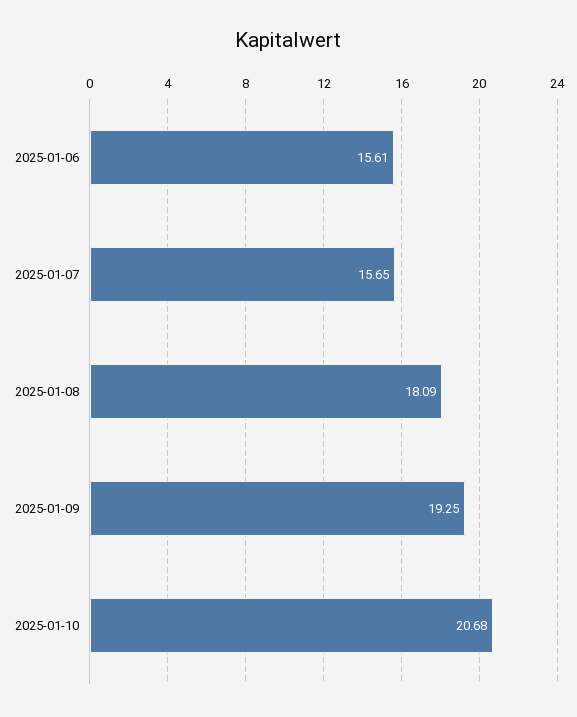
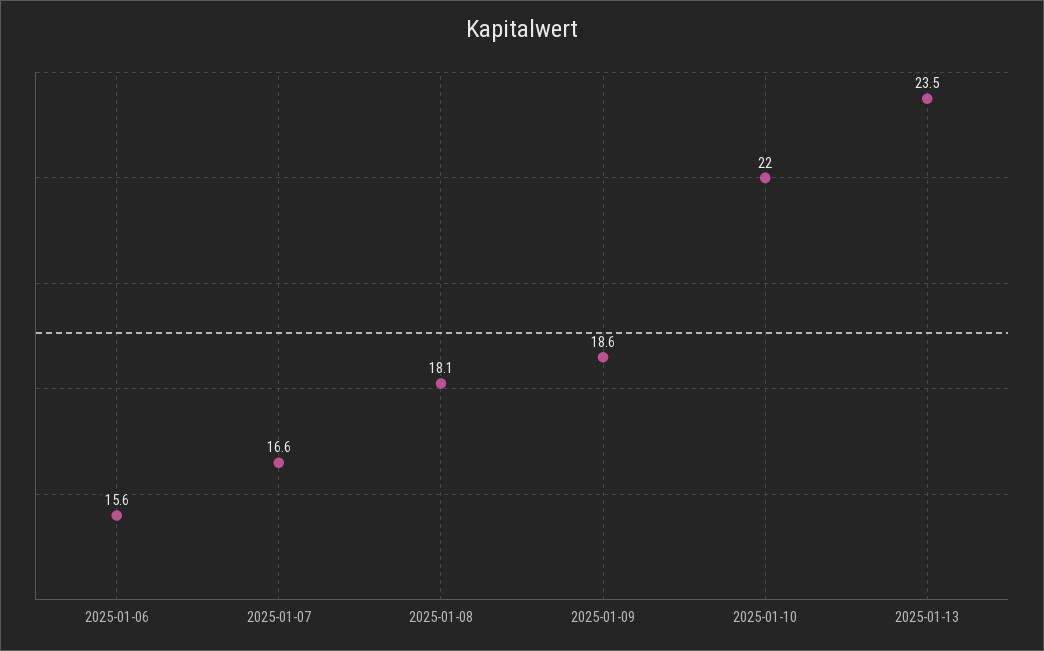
2025-01-07: 15.65 -> 16.6
2025-01-09: 19.25 -> 18.6
2025-01-10: 20.68 -> 22
2025-01-13: none -> 23.5

